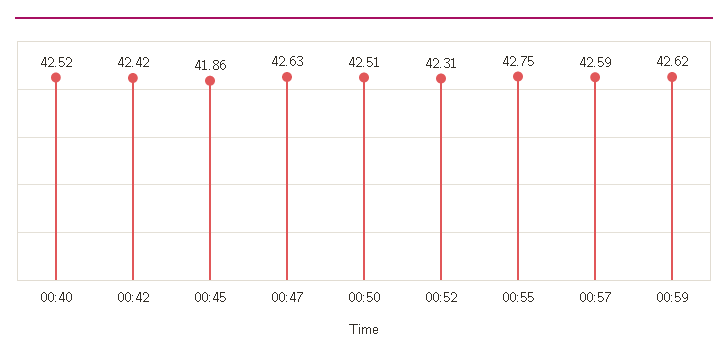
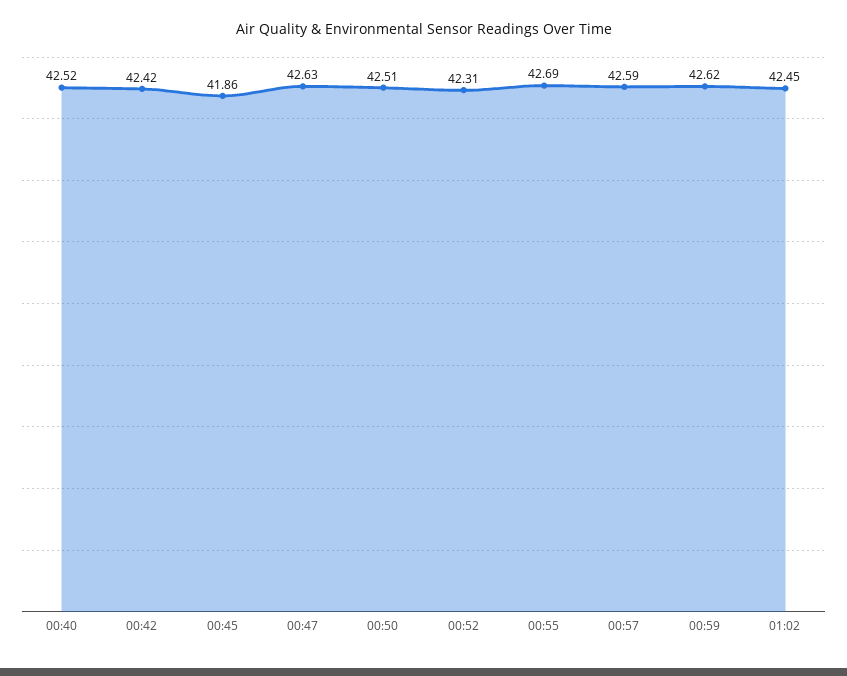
00:55: 42.75 -> 42.69
01:02: none -> 42.45

